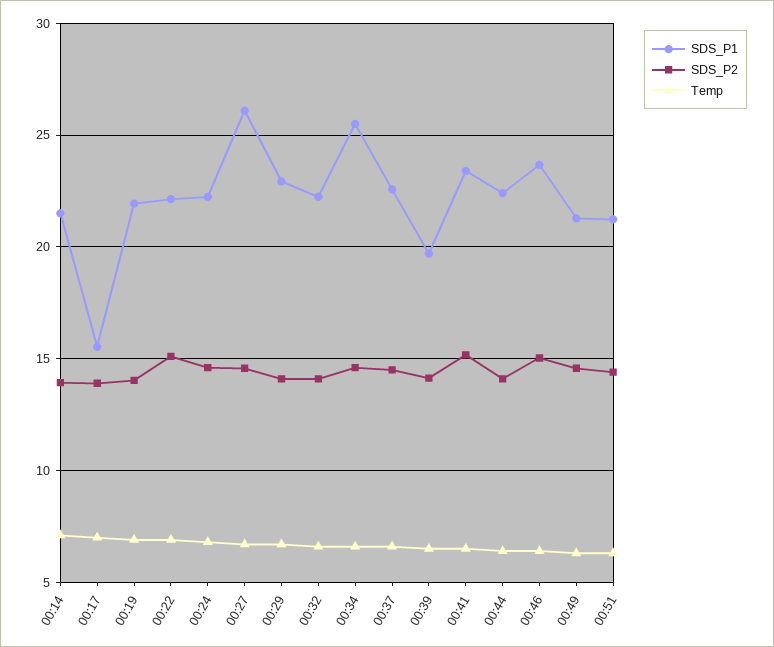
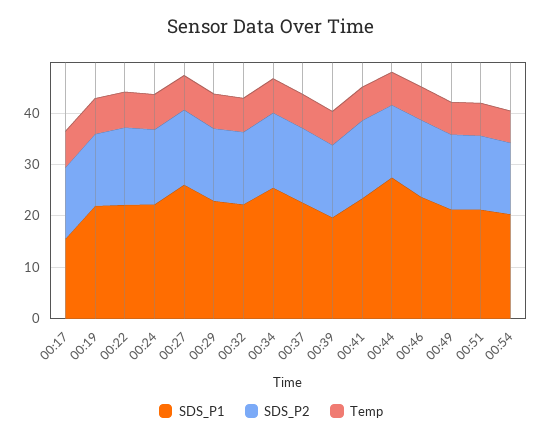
SDS_P1, 00:14: 21.5 -> none
SDS_P2, 00:14: 14 -> none
Temp, 00:14: 7 -> none
SDS_P1, 00:44: 22.5 -> 28
SDS_P1, 00:54: none -> 20
SDS_P2, 00:54: none -> 14
Temp, 00:54: none -> 6

